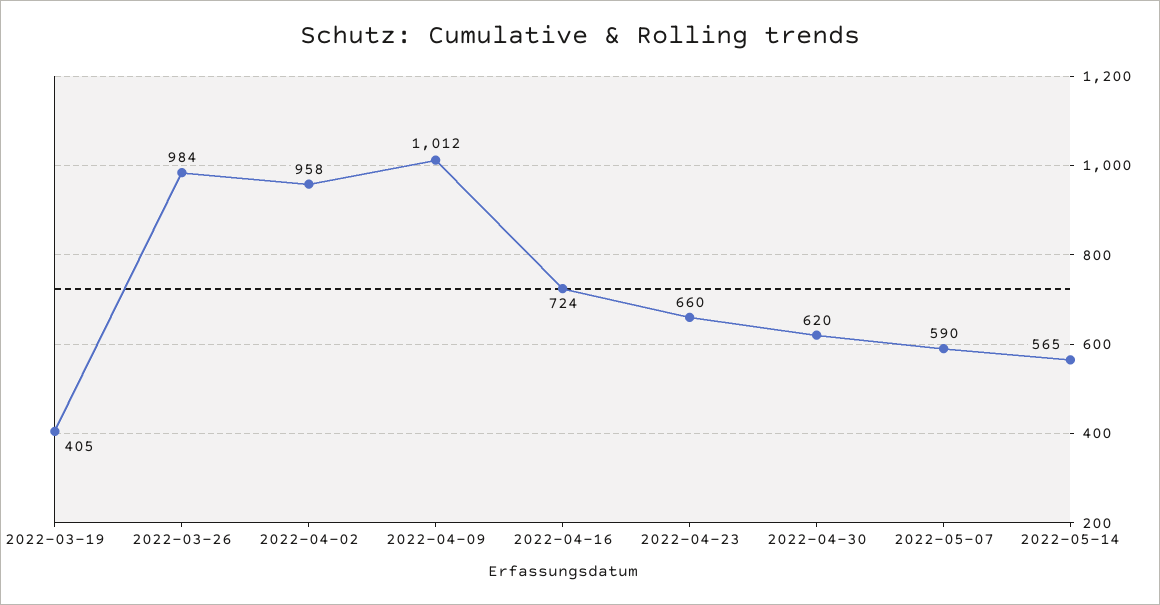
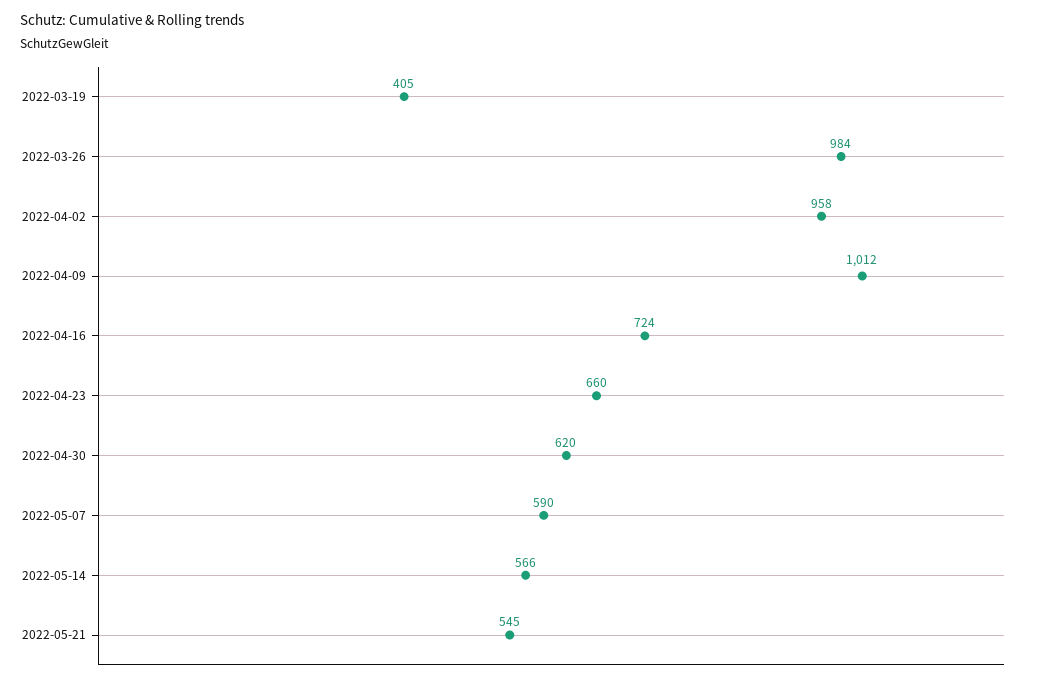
2022-05-14: 565 -> 566
2022-05-21: none -> 545

